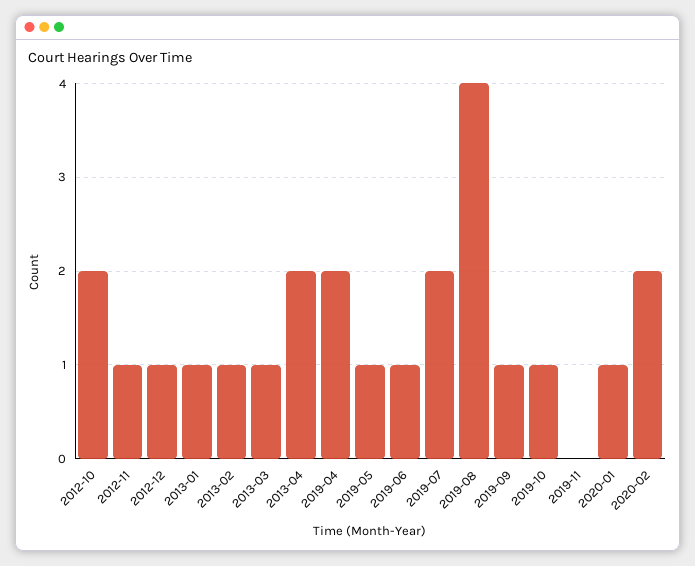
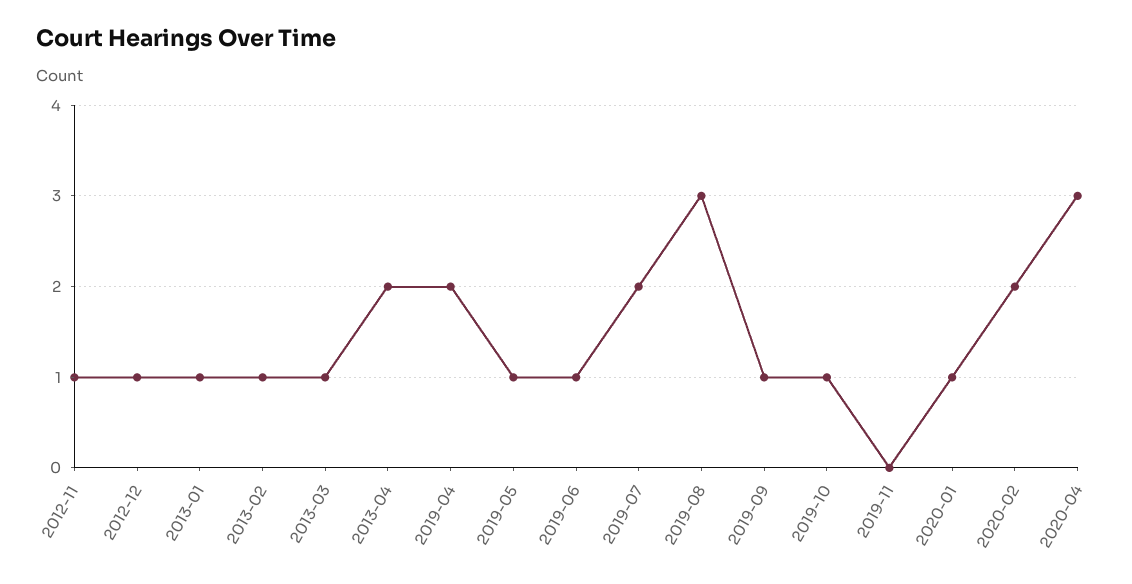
2012-10: 2 -> none
2019-08: 4 -> 3
2020-04: none -> 3

